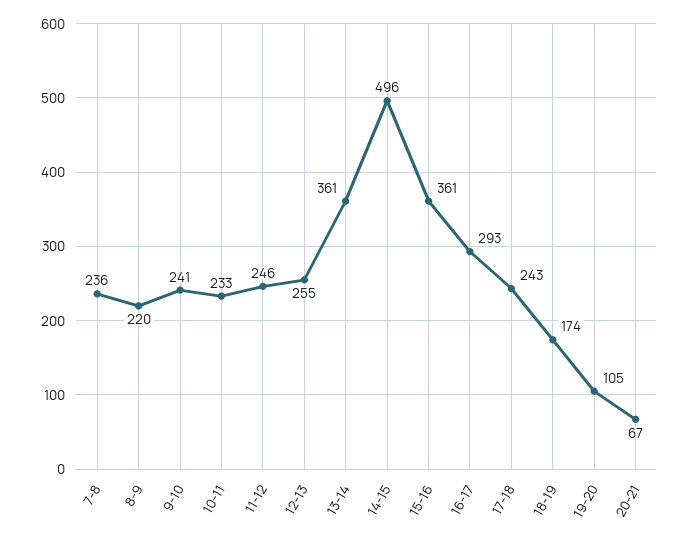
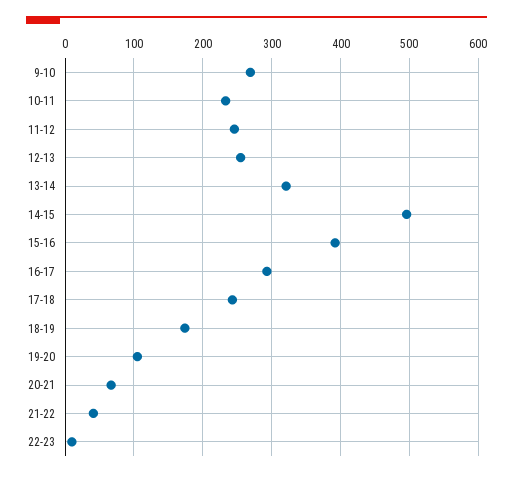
7-8: 236 -> none
8-9: 220 -> none
9-10: 241 -> 270
13-14: 361 -> 320
15-16: 361 -> 390
21-22: none -> 40
22-23: none -> 10

